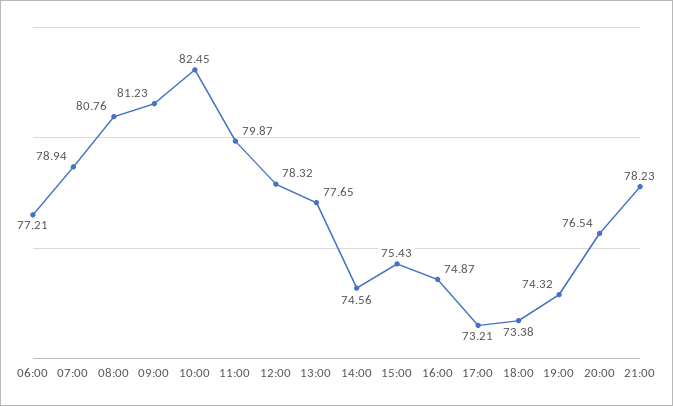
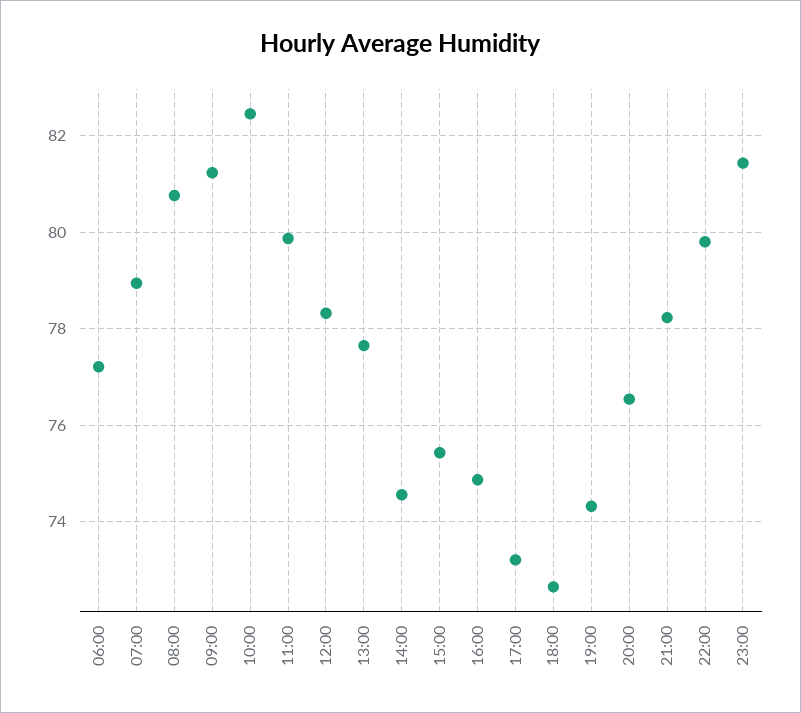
18:00: 73.38 -> 72.6
22:00: none -> 79.8
23:00: none -> 81.4

